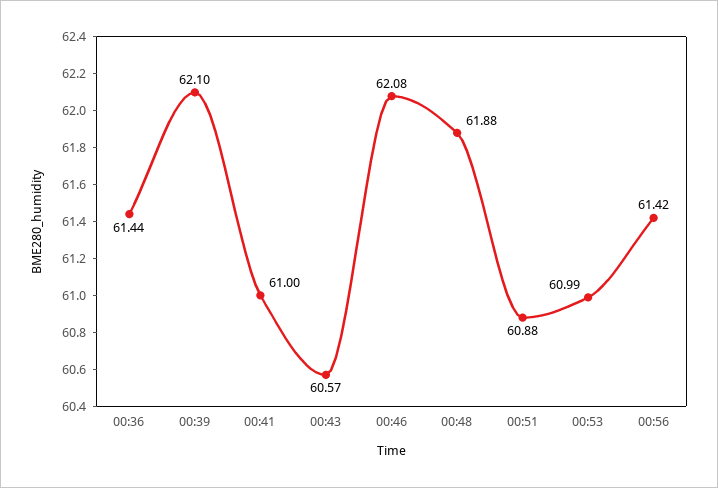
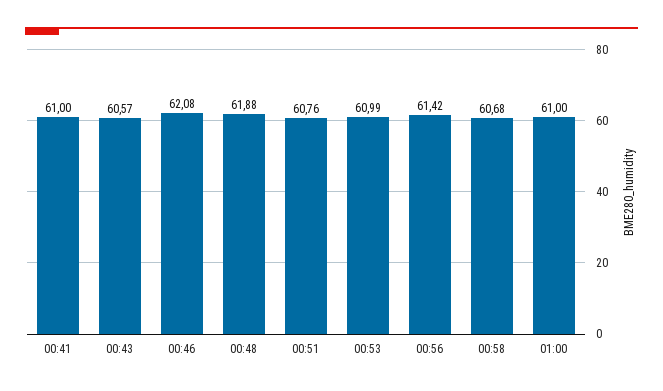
00:36: 61.44 -> none
00:39: 62.1 -> none
00:51: 60.88 -> 60.76
00:58: none -> 60.68
01:00: none -> 61

